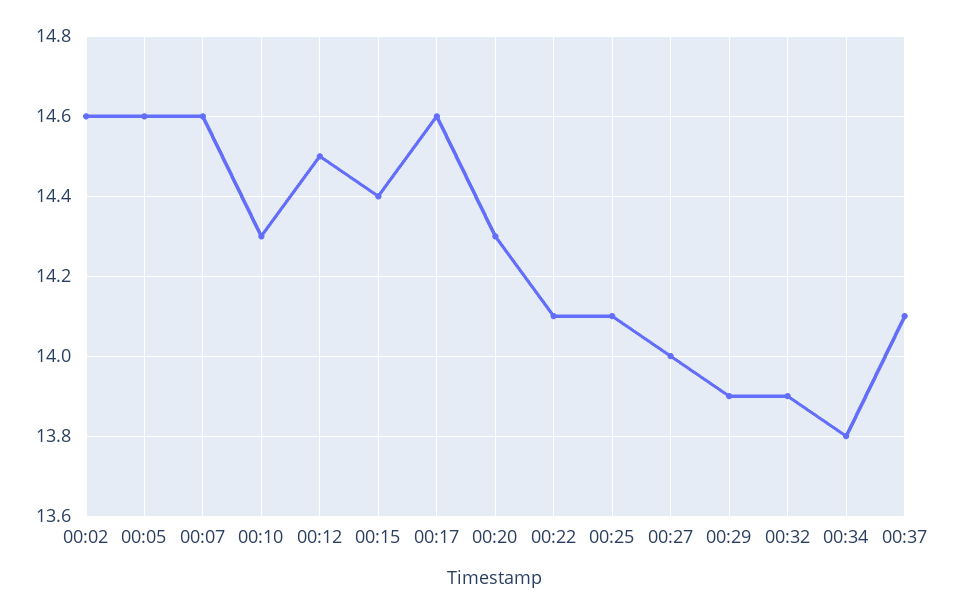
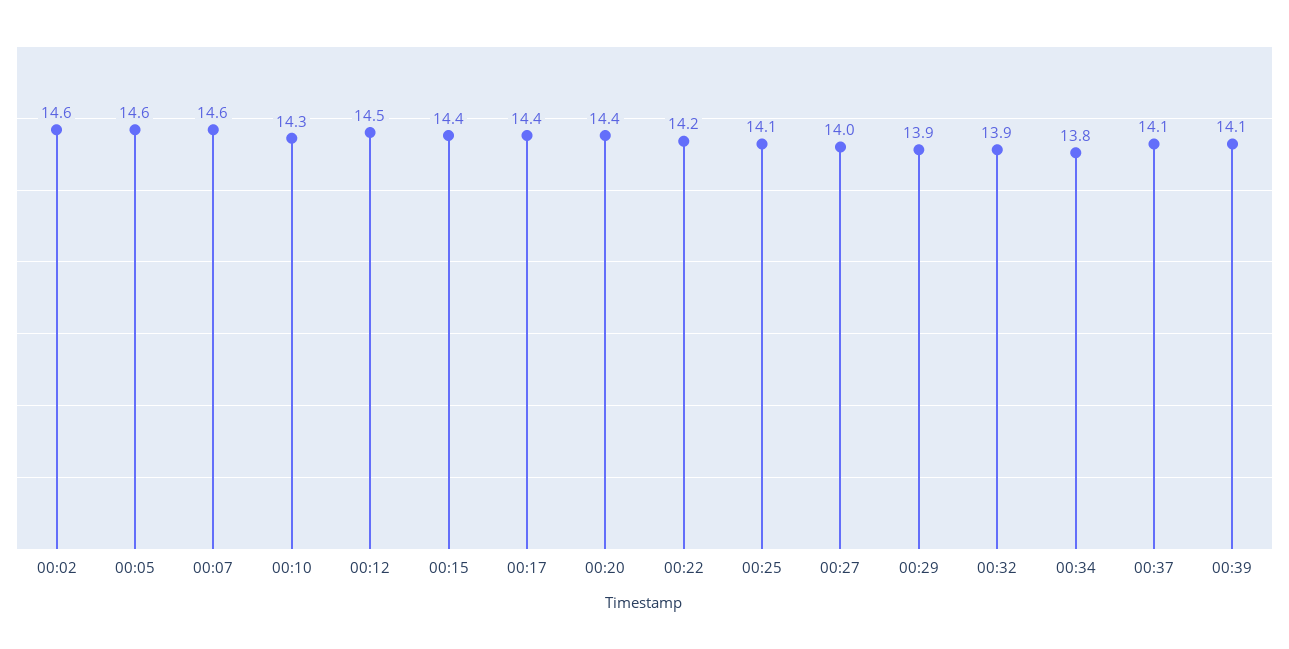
00:17: 14.6 -> 14.4
00:20: 14.3 -> 14.4
00:22: 14.1 -> 14.2
00:39: none -> 14.1

